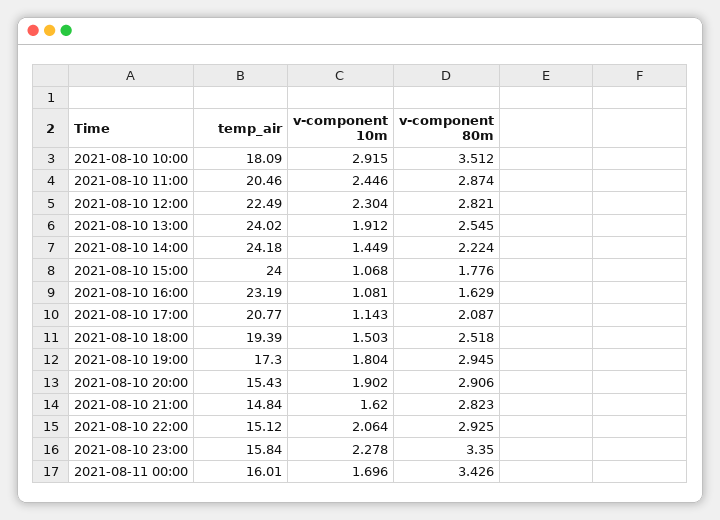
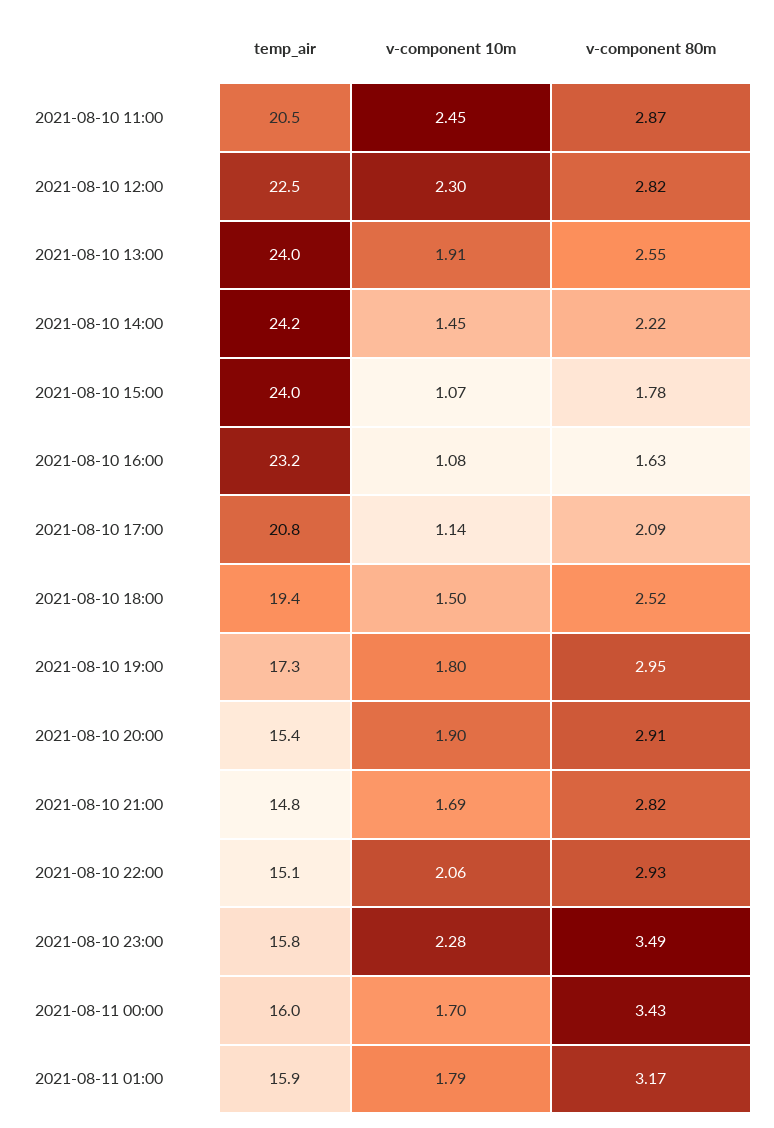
temp_air, 2021-08-10 10:00: 18.09 -> none
v-component 10m, 2021-08-10 10:00: 2.915 -> none
v-component 80m, 2021-08-10 10:00: 3.512 -> none
v-component 10m, 2021-08-10 21:00: 1.62 -> 1.69
v-component 80m, 2021-08-10 23:00: 3.35 -> 3.49
temp_air, 2021-08-11 01:00: none -> 15.9
v-component 10m, 2021-08-11 01:00: none -> 1.79
v-component 80m, 2021-08-11 01:00: none -> 3.17

